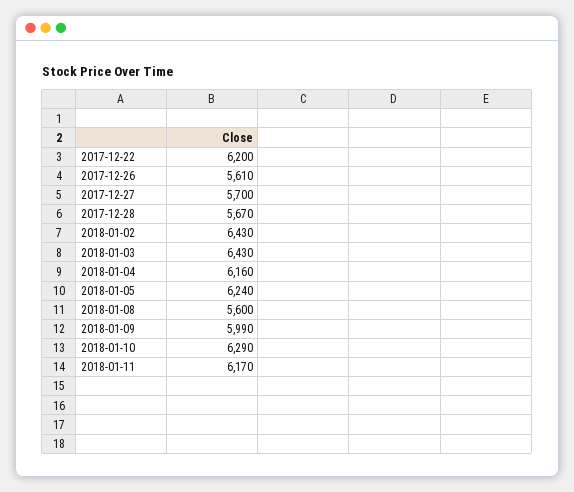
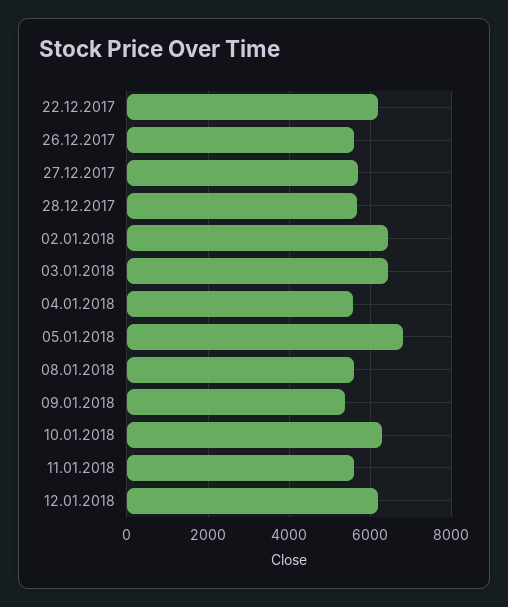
2018-01-04: 6160 -> 5600
2018-01-05: 6240 -> 6800
2018-01-09: 5990 -> 5400
2018-01-11: 6170 -> 5600
12.01.2018: none -> 6200

